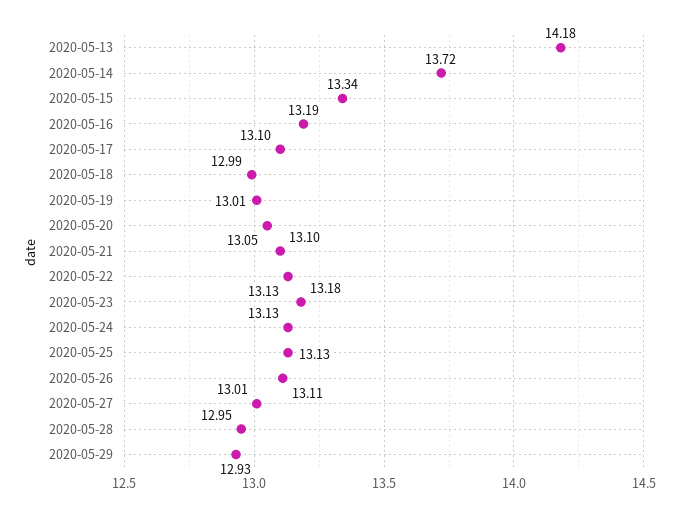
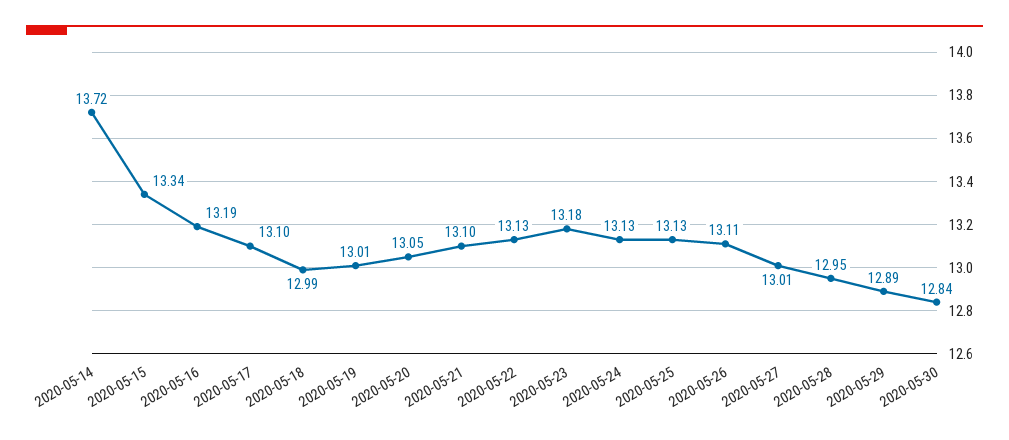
2020-05-13: 14.18 -> none
2020-05-29: 12.93 -> 12.89
2020-05-30: none -> 12.84

